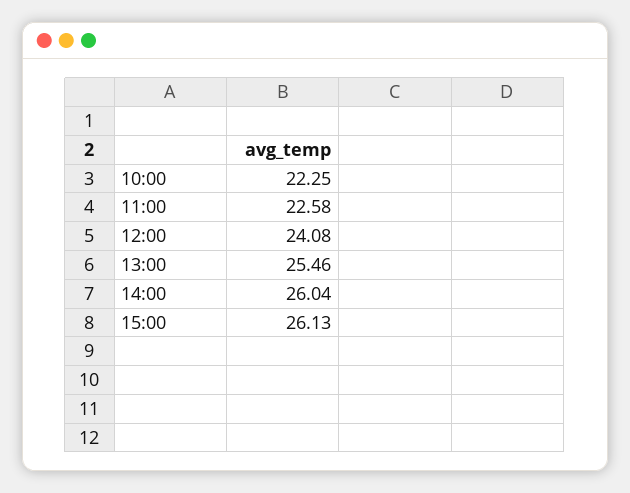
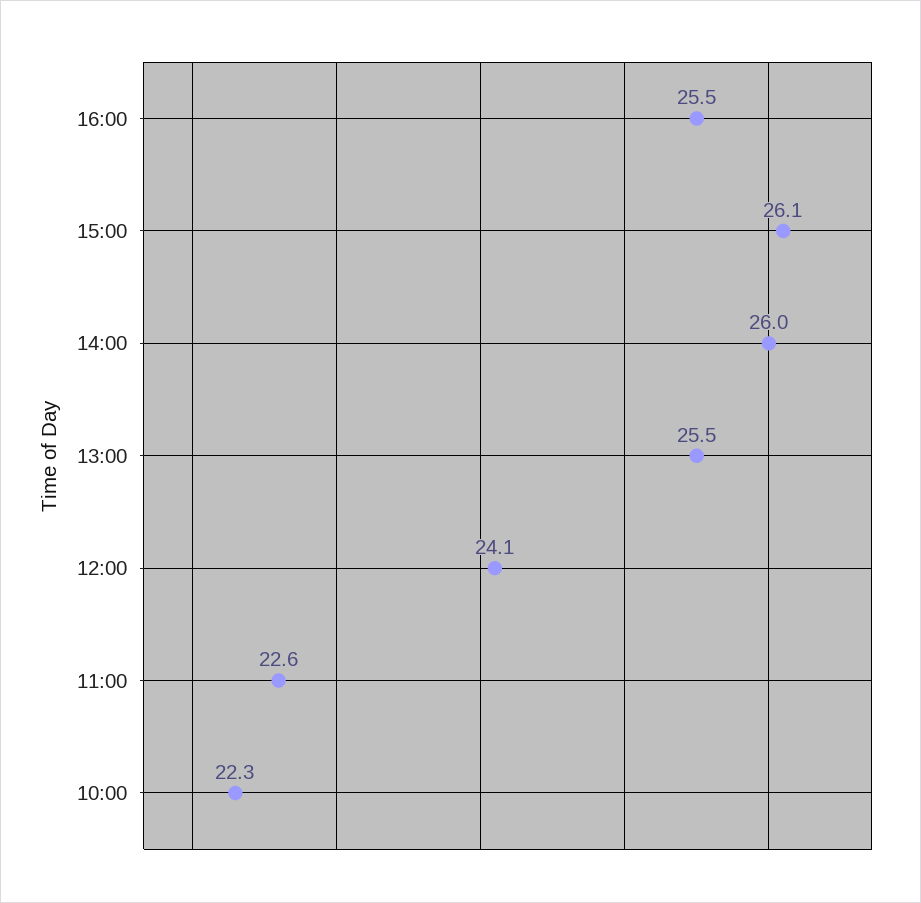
16:00: none -> 25.5

